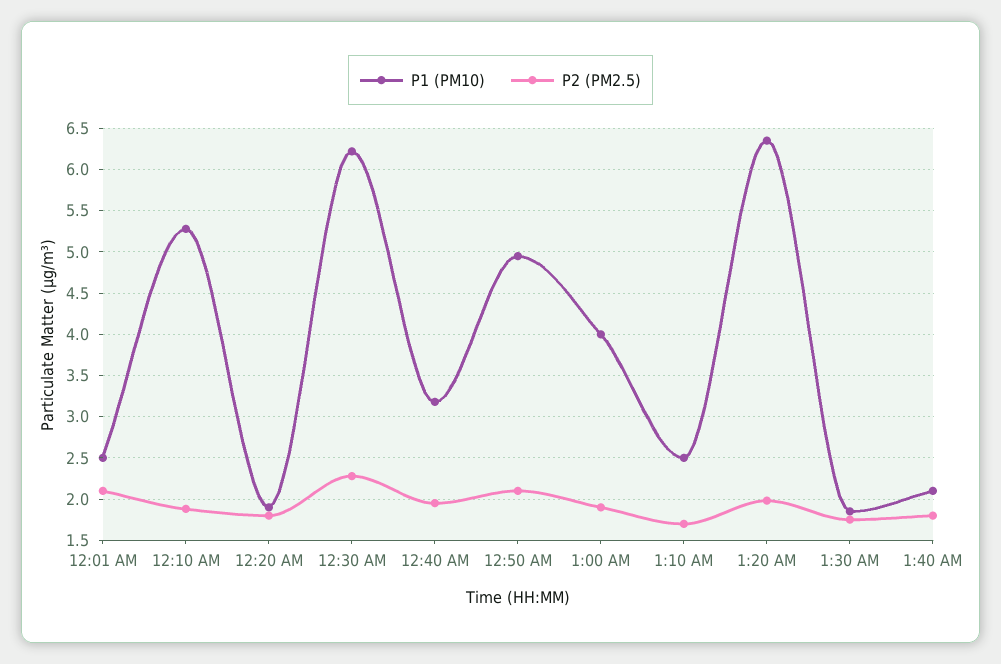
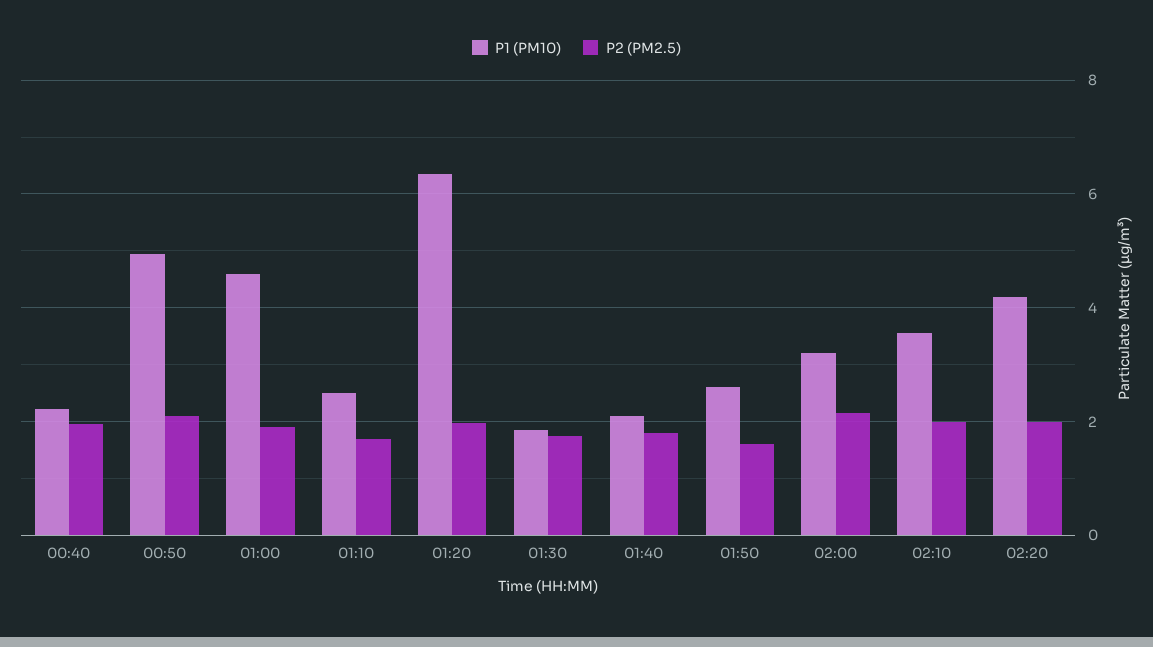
P1 (PM10), 12:01 AM: 2.5 -> none
P2 (PM2.5), 12:01 AM: 2.1 -> none
P1 (PM10), 12:10 AM: 5.3 -> none
P2 (PM2.5), 12:10 AM: 1.9 -> none
P1 (PM10), 12:20 AM: 1.9 -> none
P2 (PM2.5), 12:20 AM: 1.8 -> none
P1 (PM10), 12:30 AM: 6.2 -> none
P2 (PM2.5), 12:30 AM: 2.3 -> none
P1 (PM10), 12:40 AM: 3.2 -> 2.2
P1 (PM10), 1:00 AM: 4 -> 4.6
P1 (PM10), 01:50: none -> 2.6
P2 (PM2.5), 01:50: none -> 1.6
P1 (PM10), 02:00: none -> 3.2
P2 (PM2.5), 02:00: none -> 2.2
P1 (PM10), 02:10: none -> 3.6
P2 (PM2.5), 02:10: none -> 2
P1 (PM10), 02:20: none -> 4.2
P2 (PM2.5), 02:20: none -> 2

